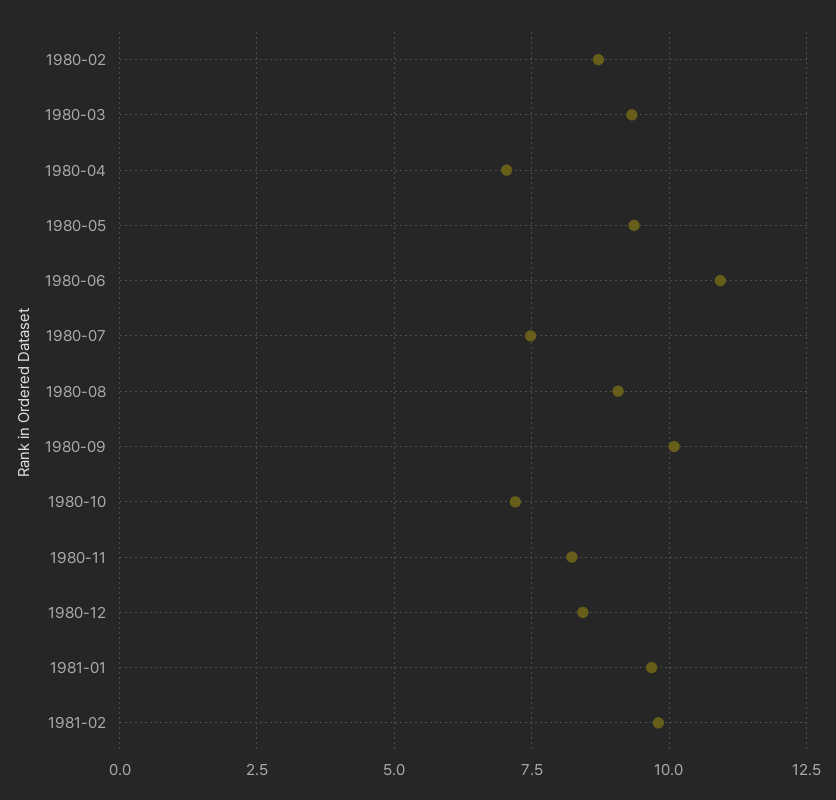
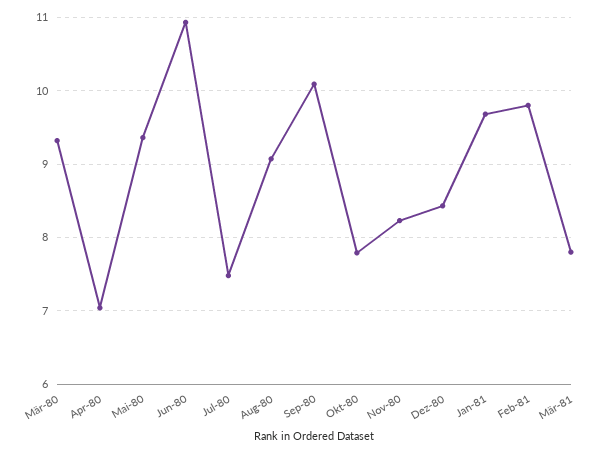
1980-02: 8.75 -> none
1980-10: 7.25 -> 7.8
Mär-81: none -> 7.8

